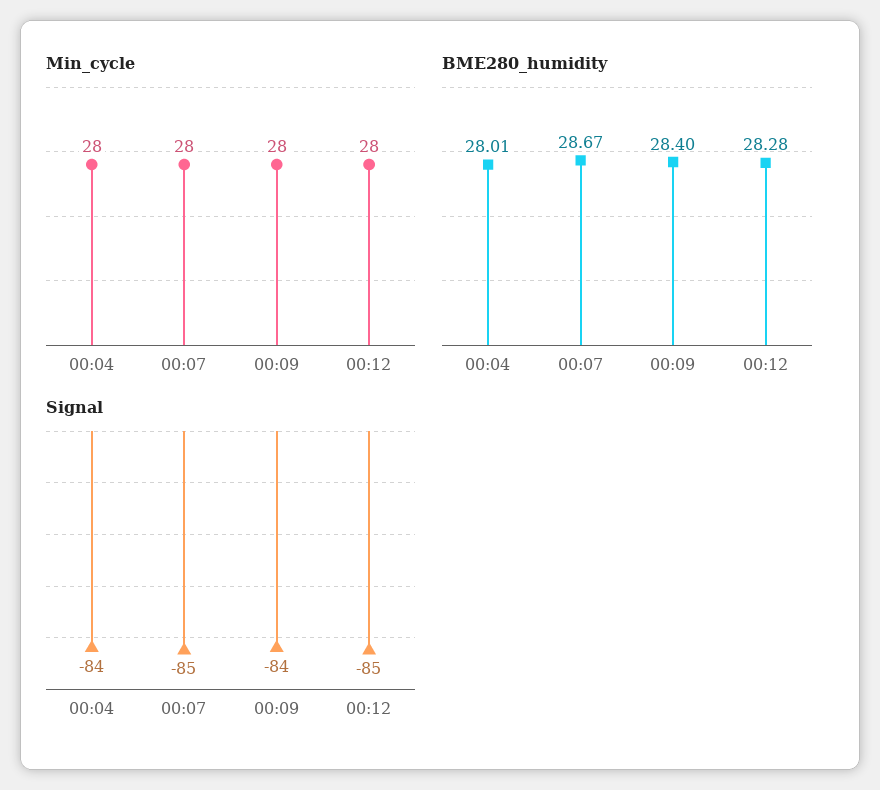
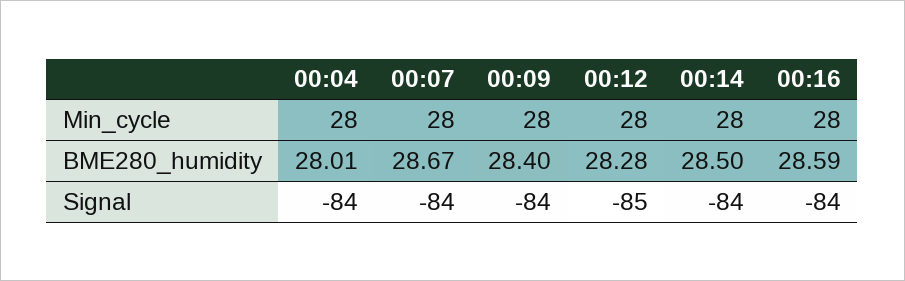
Signal, 00:07: -85 -> -84
Min_cycle, 00:14: none -> 28
Min_cycle, 00:16: none -> 28
BME280_humidity, 00:14: none -> 28.5
BME280_humidity, 00:16: none -> 28.59
Signal, 00:14: none -> -84
Signal, 00:16: none -> -84

